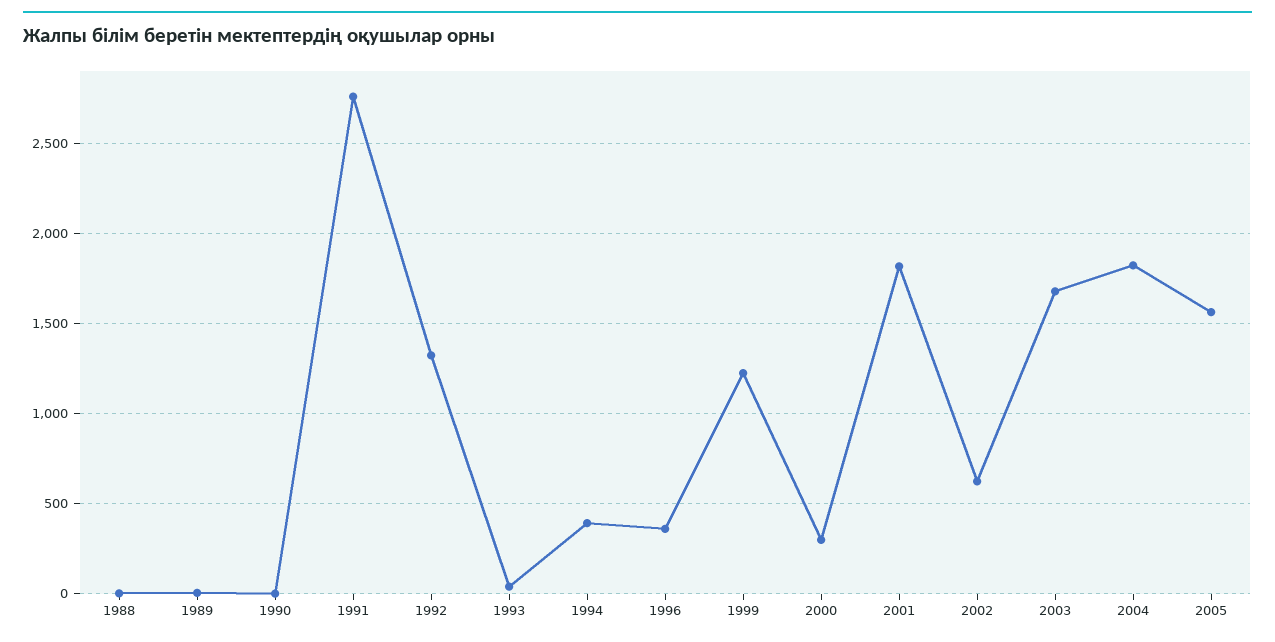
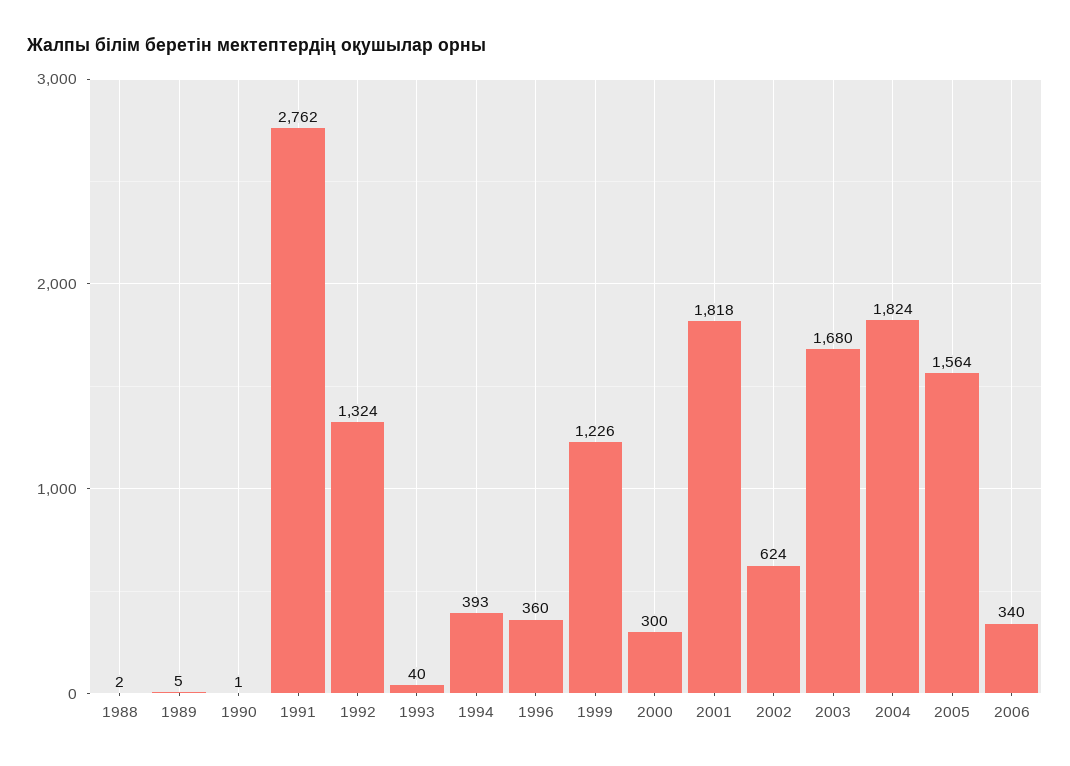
2006: none -> 340

